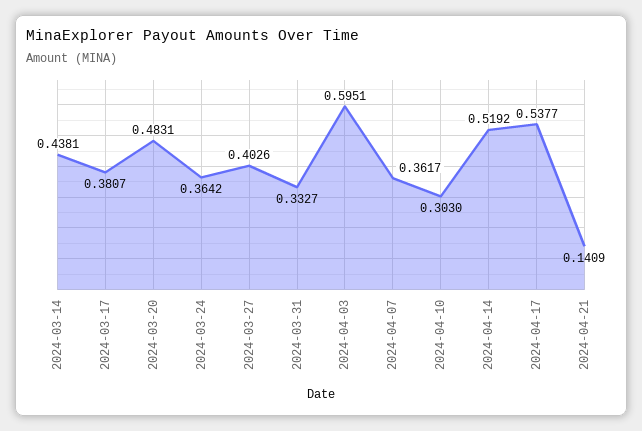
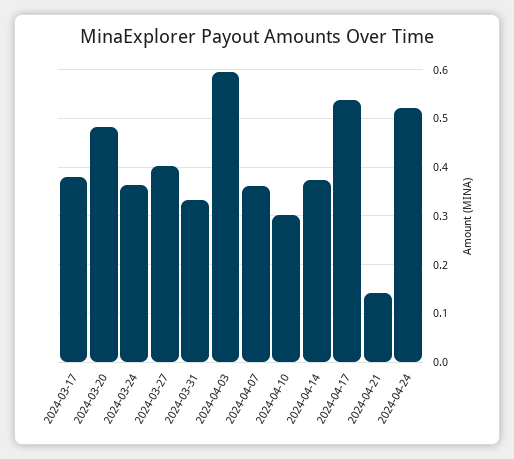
2024-03-14: 0.4381 -> none
2024-04-14: 0.5192 -> 0.38
2024-04-24: none -> 0.52

